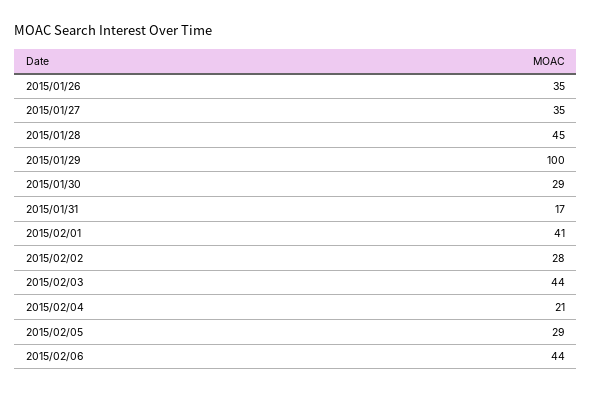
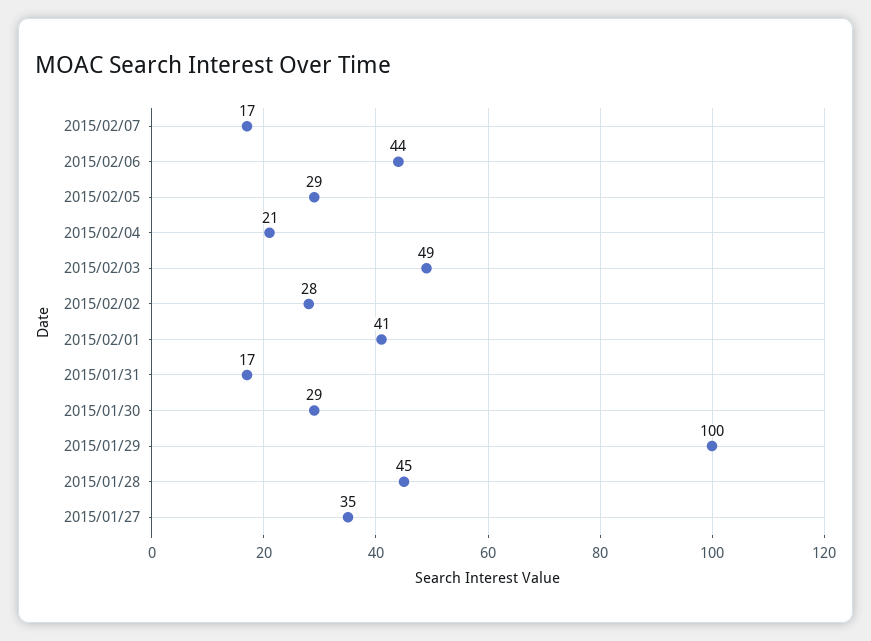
2015/01/26: 35 -> none
2015/02/03: 44 -> 49
2015/02/07: none -> 17

